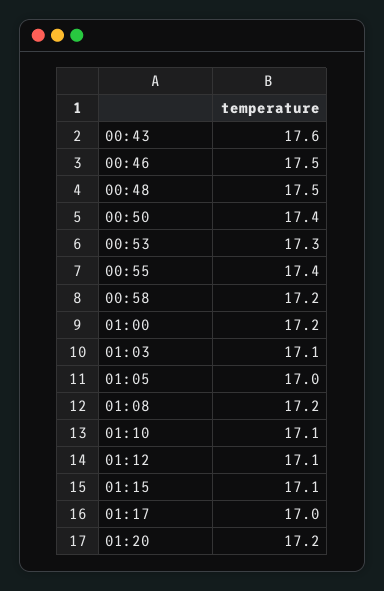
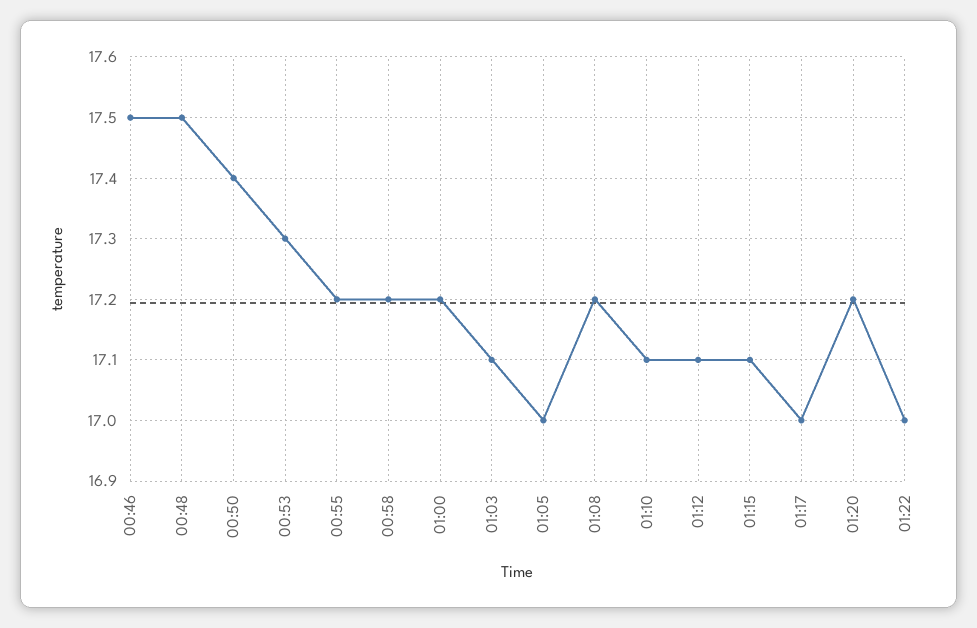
00:43: 17.6 -> none
00:55: 17.4 -> 17.2
01:22: none -> 17

